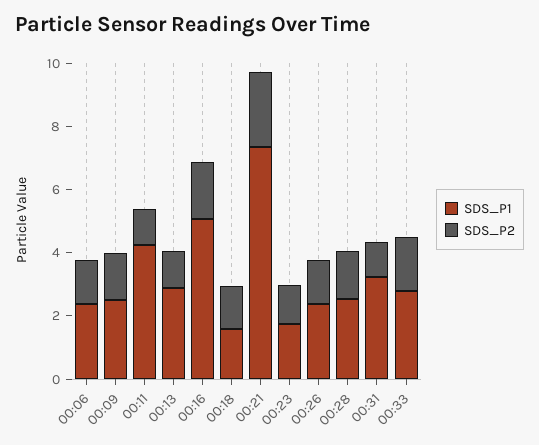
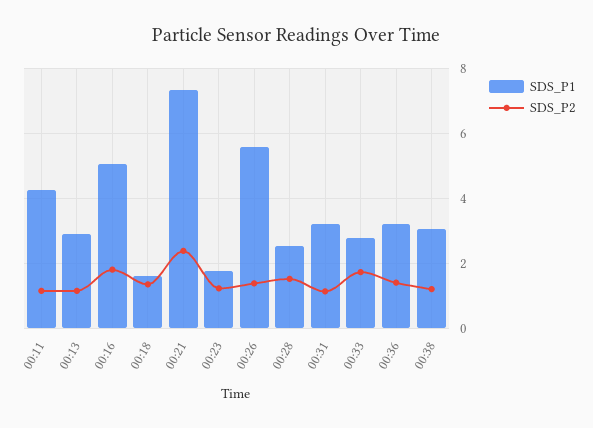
SDS_P1, 00:06: 2.5 -> none
SDS_P2, 00:06: 1.5 -> none
SDS_P1, 00:09: 2.5 -> none
SDS_P2, 00:09: 1.5 -> none
SDS_P1, 00:26: 2.5 -> 5.6
SDS_P1, 00:36: none -> 3.2
SDS_P2, 00:36: none -> 1.4
SDS_P1, 00:38: none -> 3
SDS_P2, 00:38: none -> 1.2

